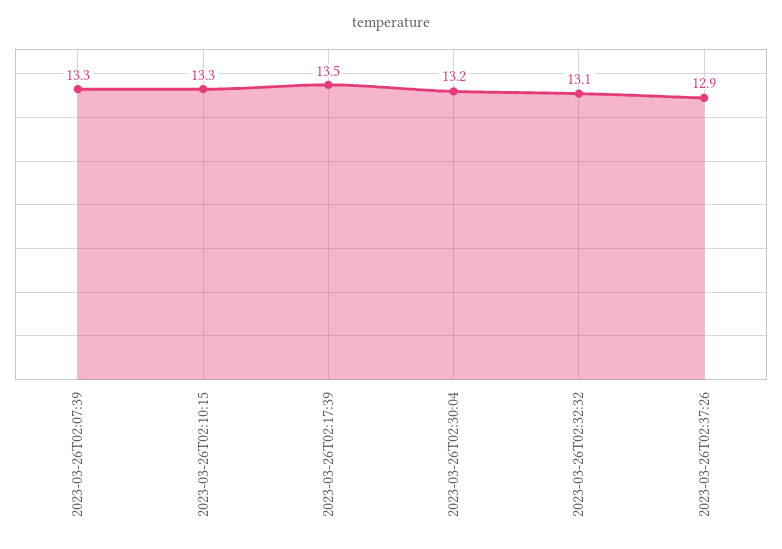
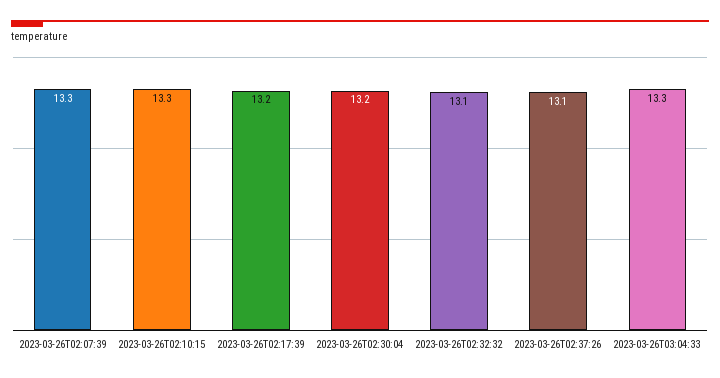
2023-03-26T02:17:39: 13.5 -> 13.2
2023-03-26T02:37:26: 12.9 -> 13.1
2023-03-26T03:04:33: none -> 13.3

